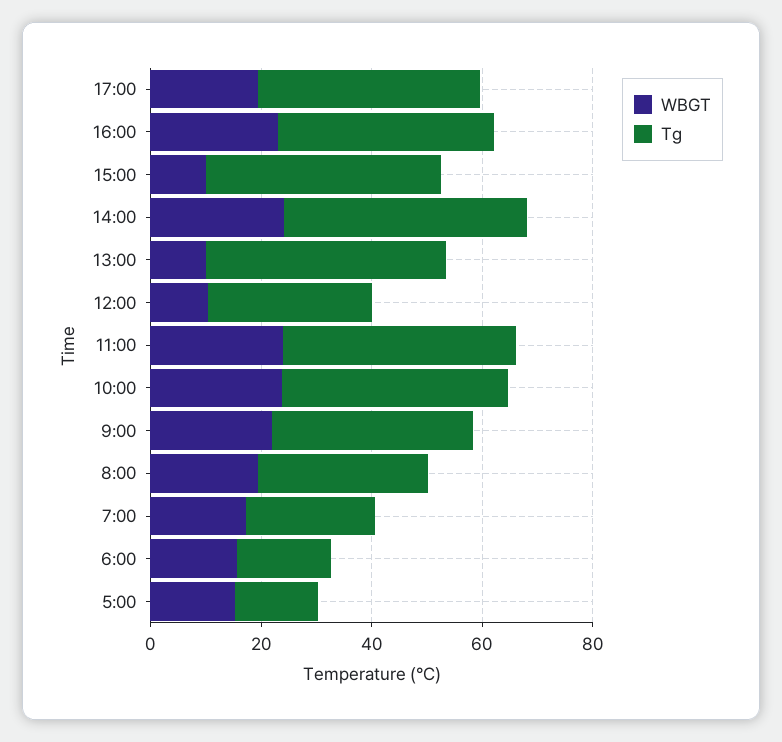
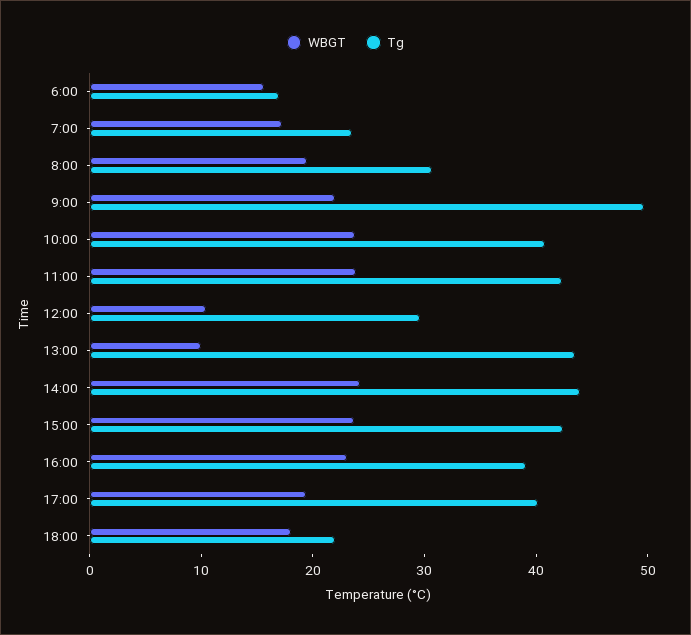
WBGT, 15:00: 10 -> 24
Tg, 9:00: 35 -> 50
WBGT, 5:00: 15 -> none
Tg, 5:00: 15 -> none
WBGT, 18:00: none -> 18
Tg, 18:00: none -> 22

